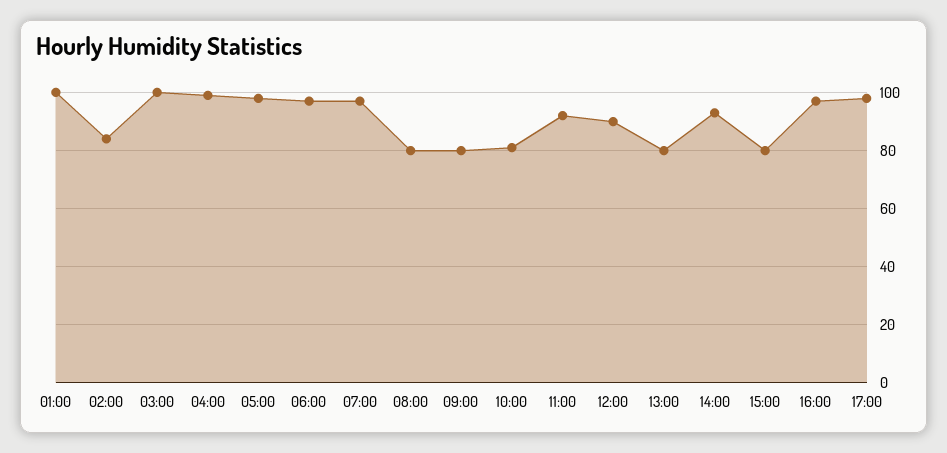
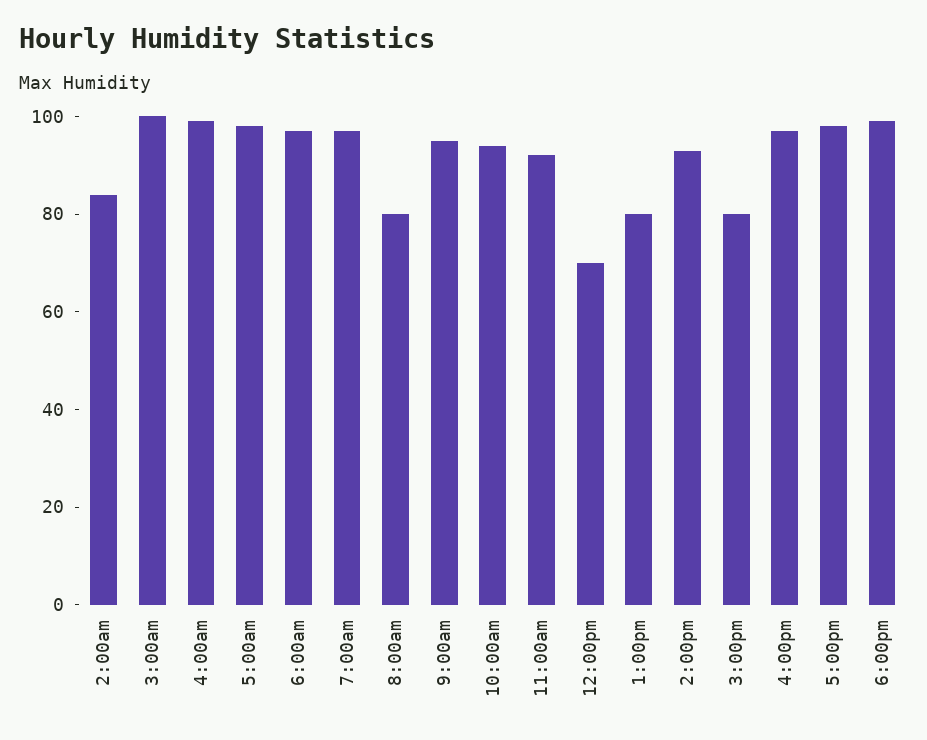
01:00: 100 -> none
09:00: 80 -> 95
10:00: 80 -> 95
12:00: 90 -> 70
6:00pm: none -> 100

